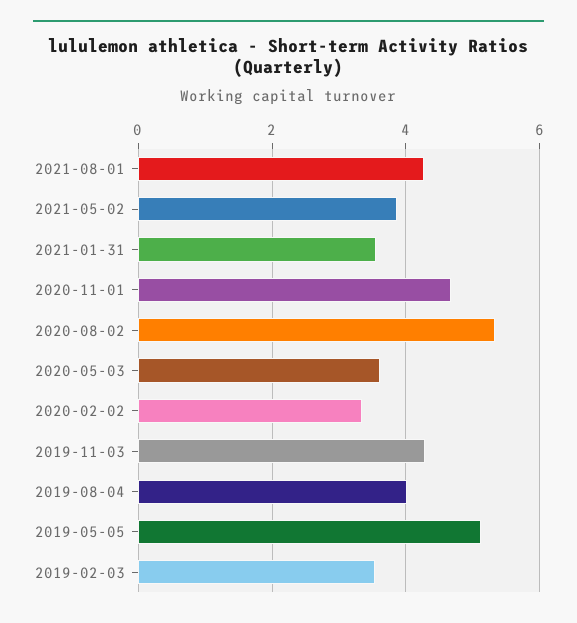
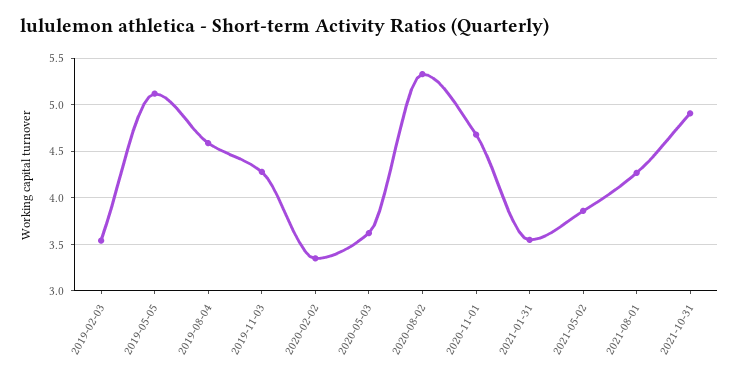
2019-08-04: 4 -> 4.6
2021-10-31: none -> 4.9

